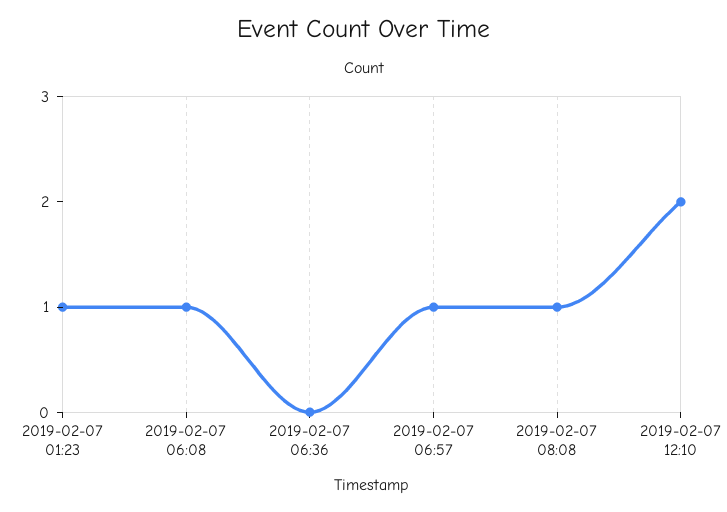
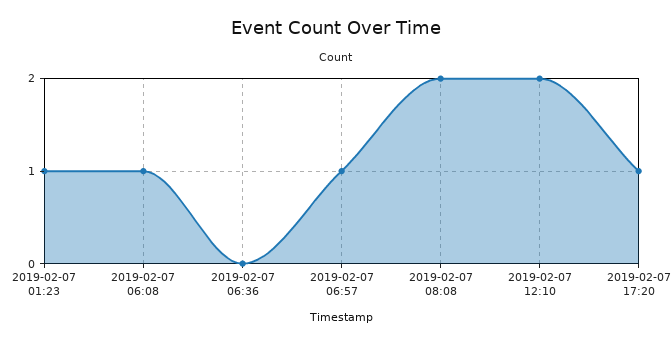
2019-02-07 08:08: 1 -> 2
2019-02-07 17:20: none -> 1

